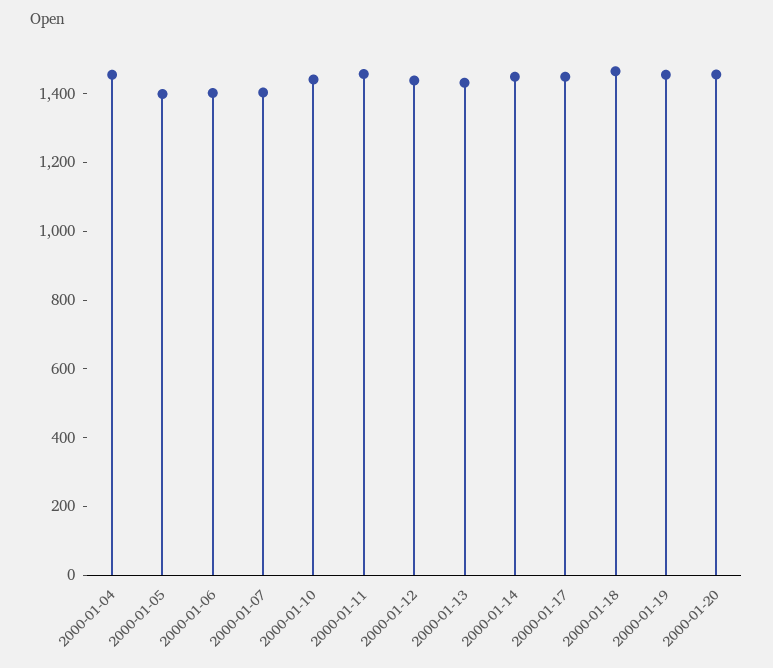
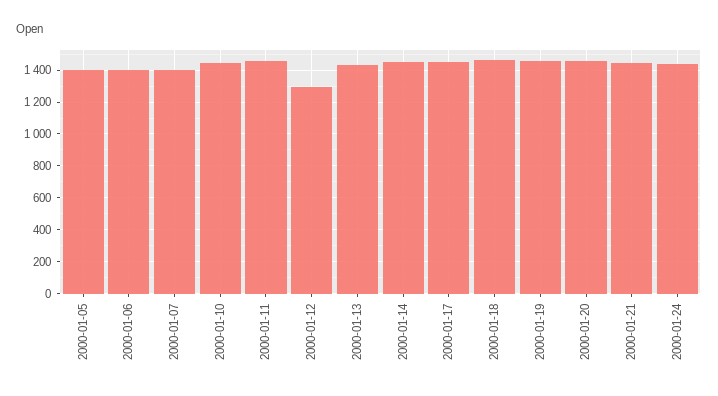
2000-01-04: 1450 -> none
2000-01-12: 1450 -> 1300
2000-01-21: none -> 1450
2000-01-24: none -> 1450

